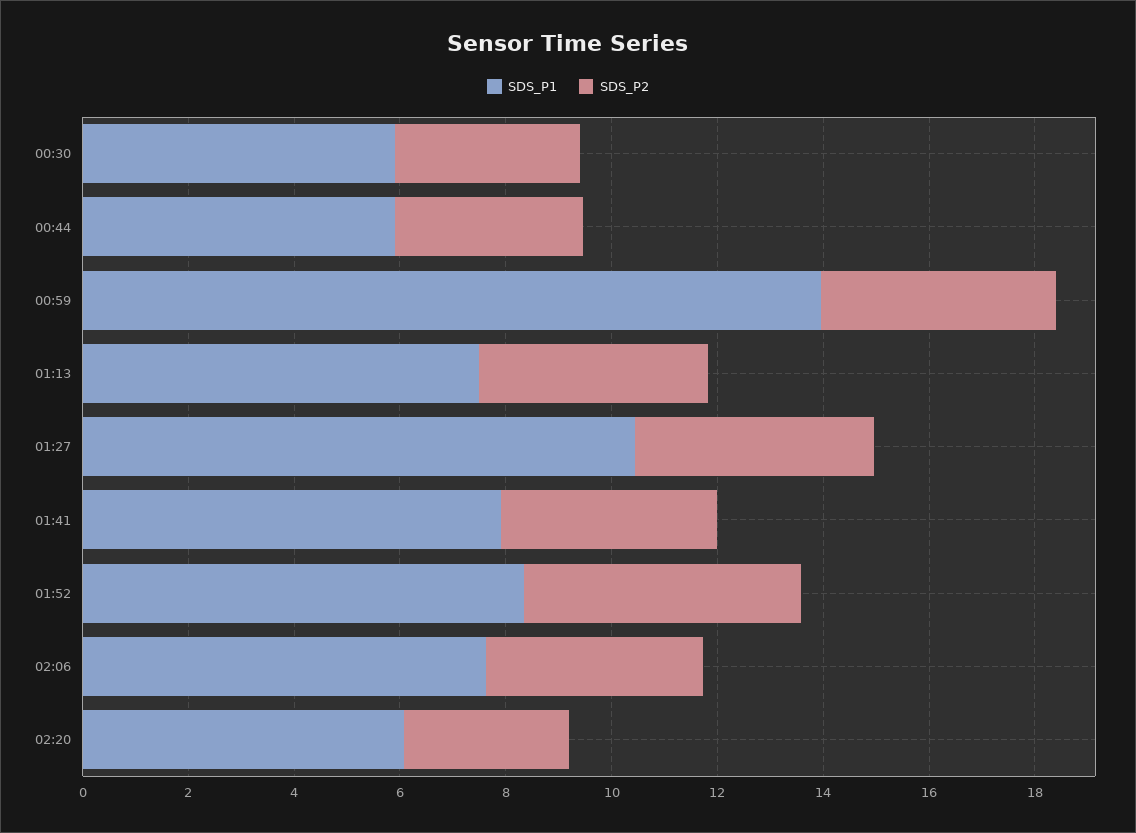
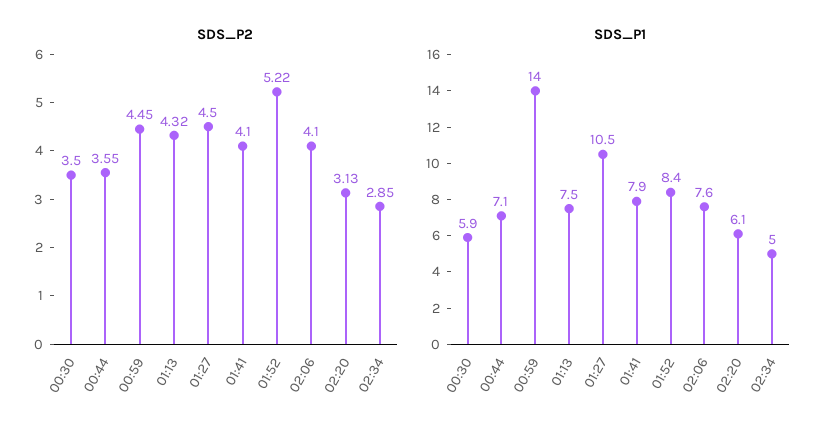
SDS_P1, 00:44: 6 -> 7.1
SDS_P2, 02:34: none -> 2.85
SDS_P1, 02:34: none -> 5

